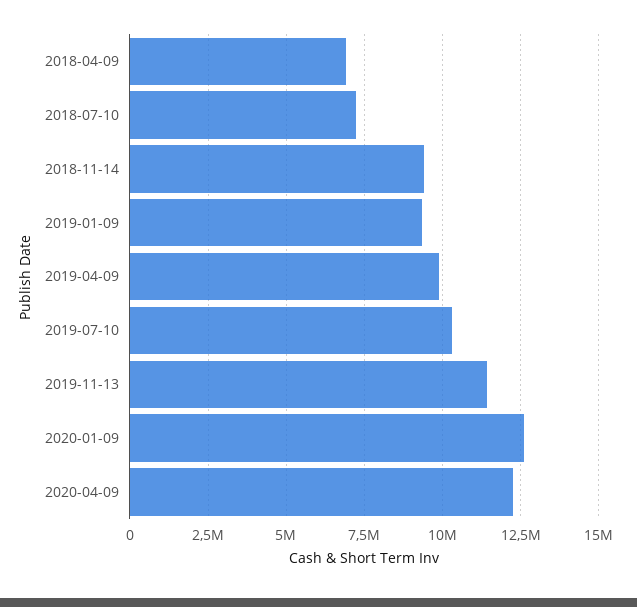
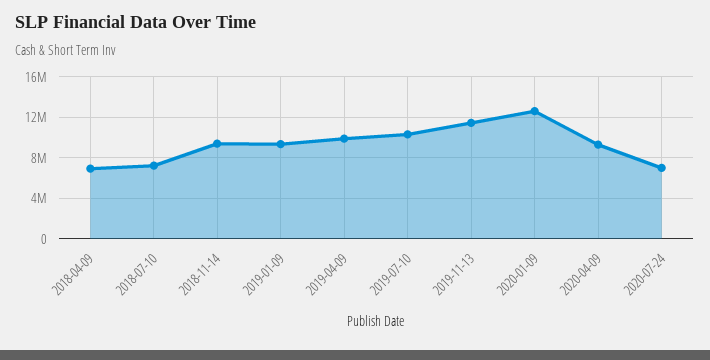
2020-04-09: 12250000 -> 9000000
2020-07-24: none -> 7000000

